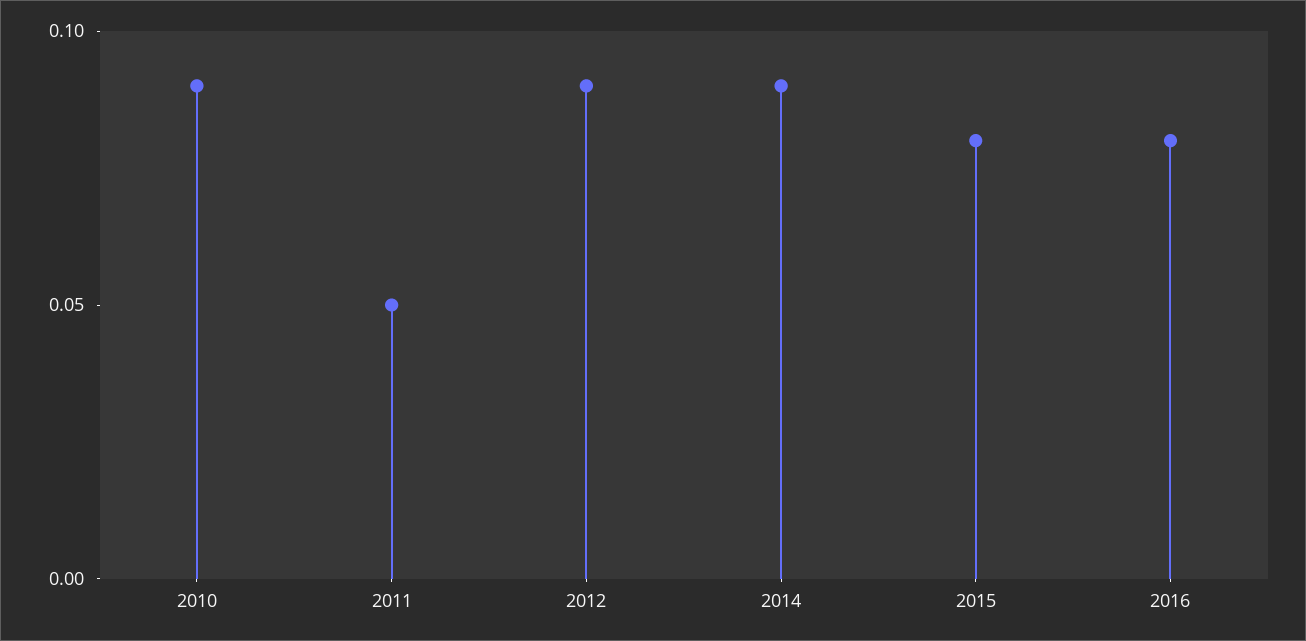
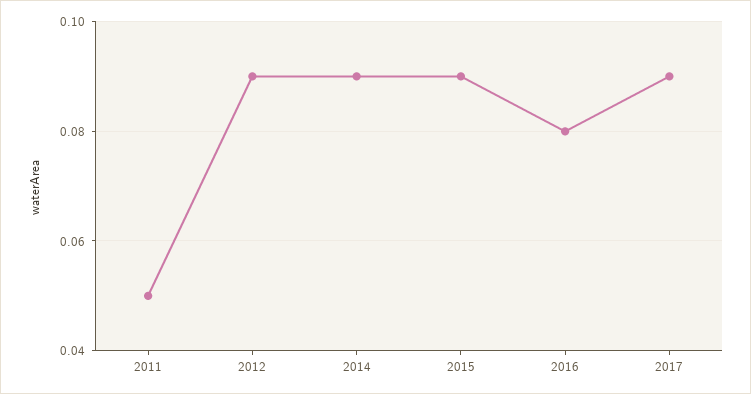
2010: 0.09 -> none
2015: 0.08 -> 0.09
2017: none -> 0.09

